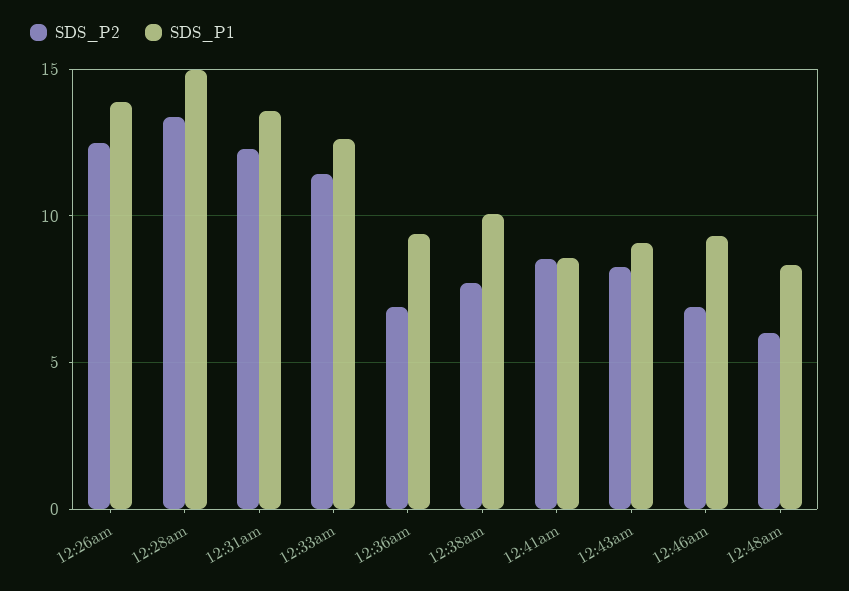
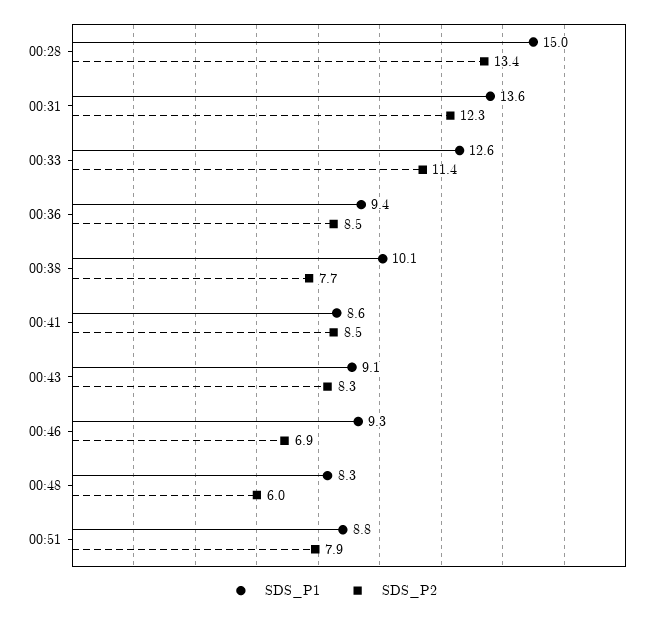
SDS_P2, 12:26am: 12.5 -> none
SDS_P1, 12:26am: 14 -> none
SDS_P2, 12:36am: 7 -> 8.5
SDS_P1, 00:51: none -> 8.8
SDS_P2, 00:51: none -> 7.9

